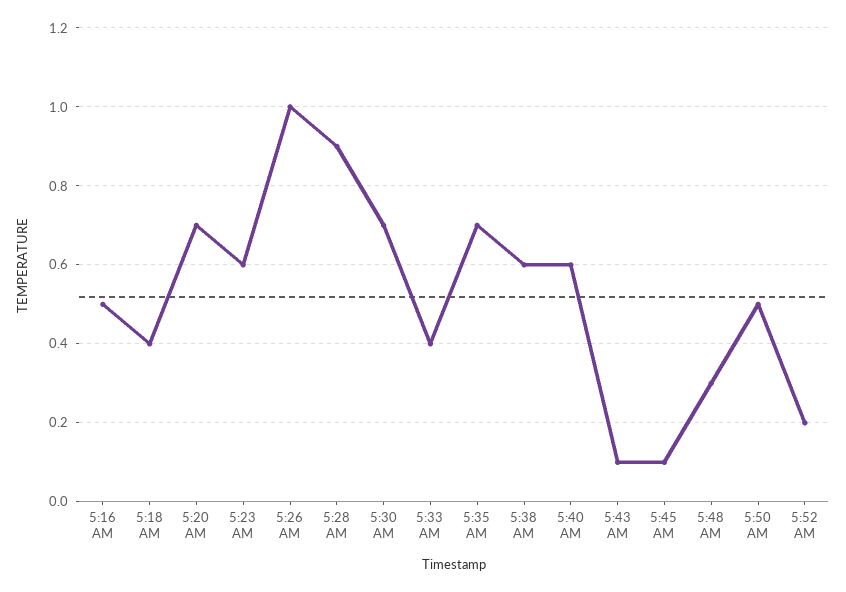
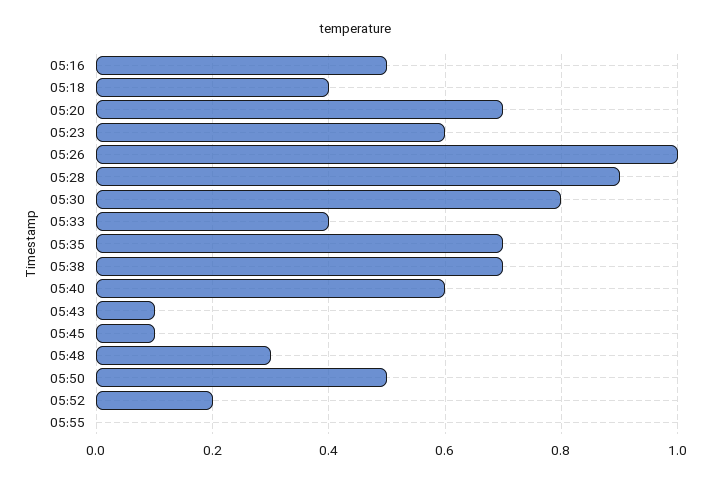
5:30 AM: 0.7 -> 0.8
5:38 AM: 0.6 -> 0.7
05:55: none -> 0

